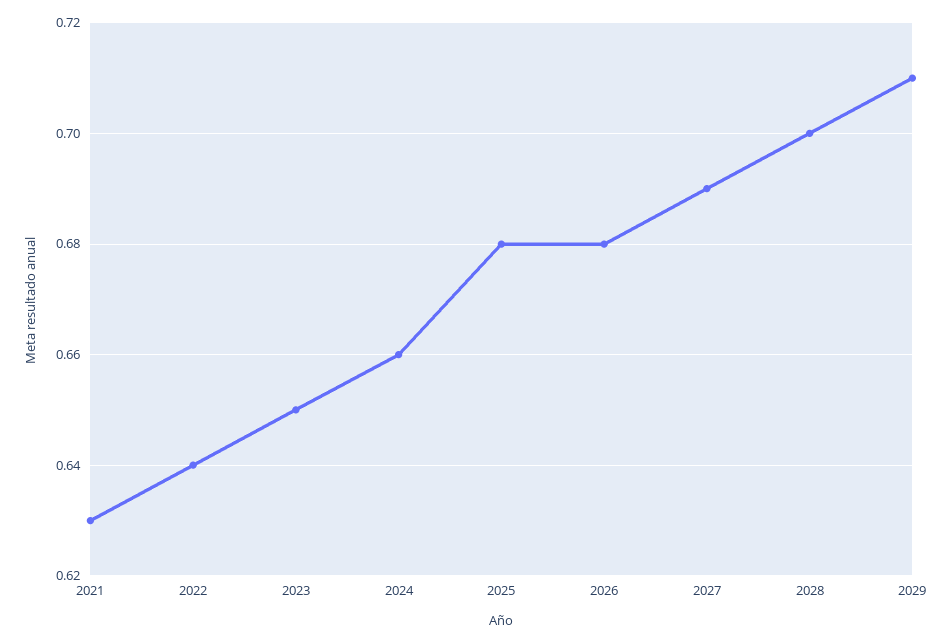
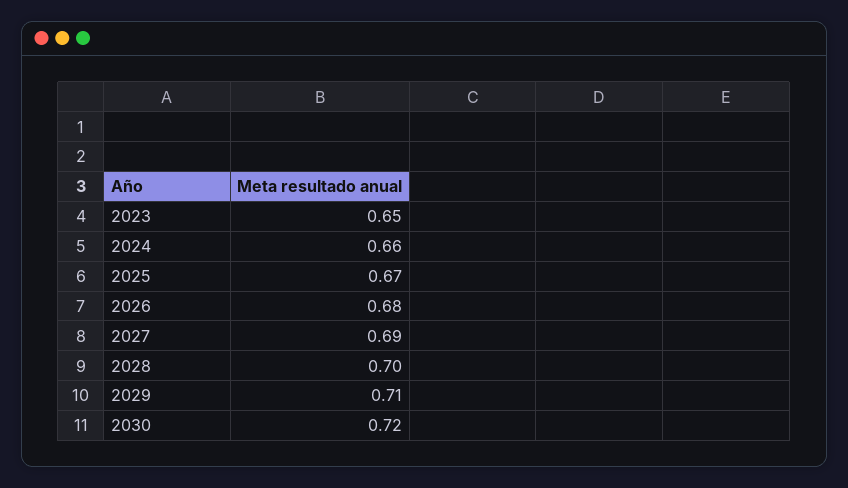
2021: 0.63 -> none
2022: 0.64 -> none
2025: 0.68 -> 0.67
2030: none -> 0.72

